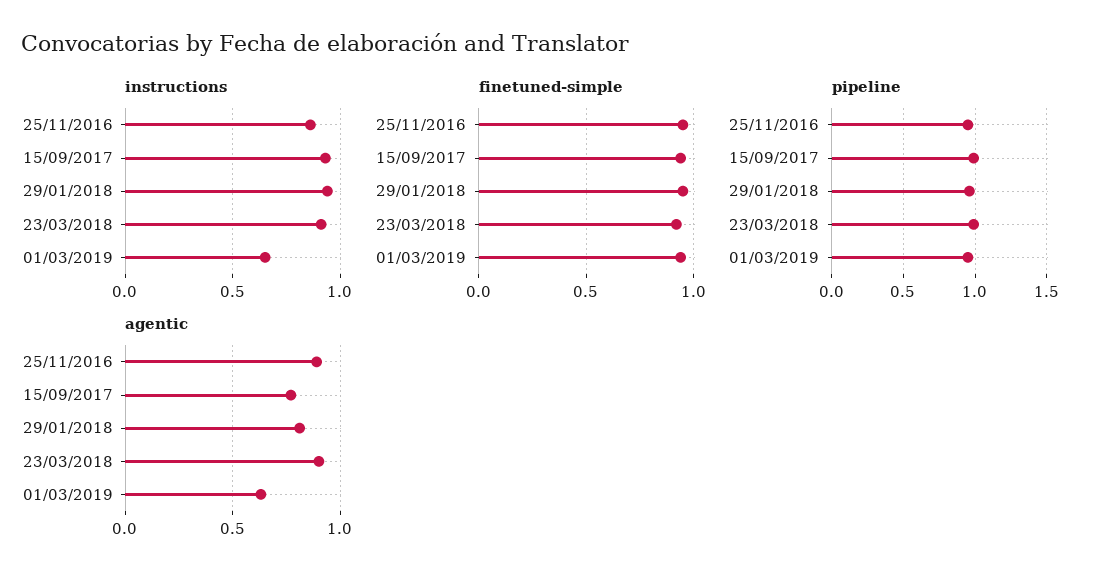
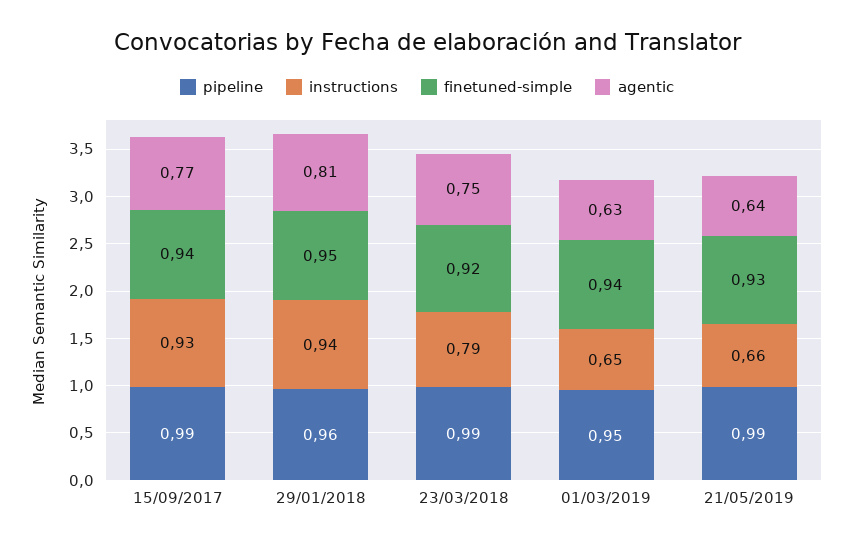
instructions, 25/11/2016: 0.85 -> none
instructions, 23/03/2018: 0.9 -> 0.79
finetuned-simple, 25/11/2016: 0.95 -> none
pipeline, 25/11/2016: 0.95 -> none
agentic, 25/11/2016: 0.9 -> none
agentic, 23/03/2018: 0.9 -> 0.75
pipeline, 21/05/2019: none -> 0.99
instructions, 21/05/2019: none -> 0.66
finetuned-simple, 21/05/2019: none -> 0.93
agentic, 21/05/2019: none -> 0.64

